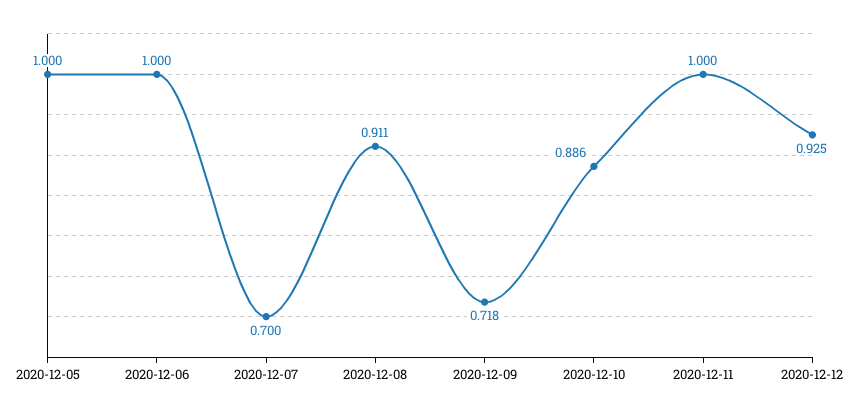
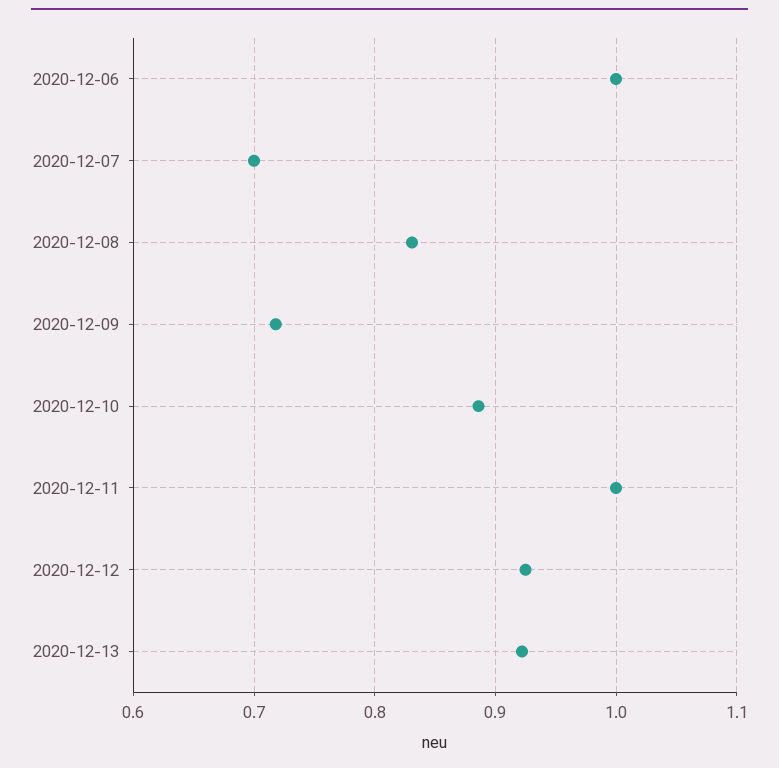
2020-12-05: 1 -> none
2020-12-08: 0.911 -> 0.83
2020-12-13: none -> 0.92

